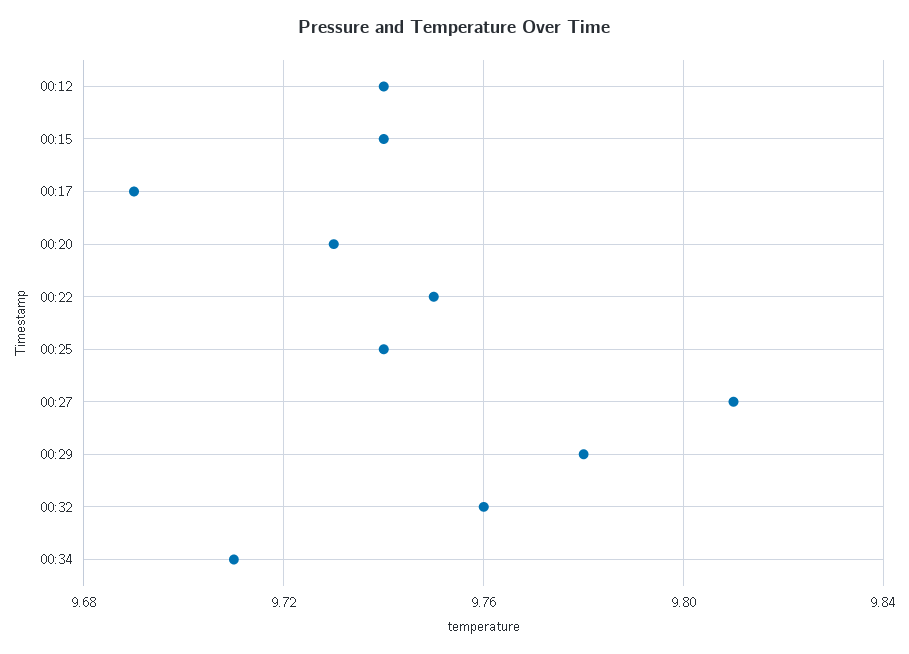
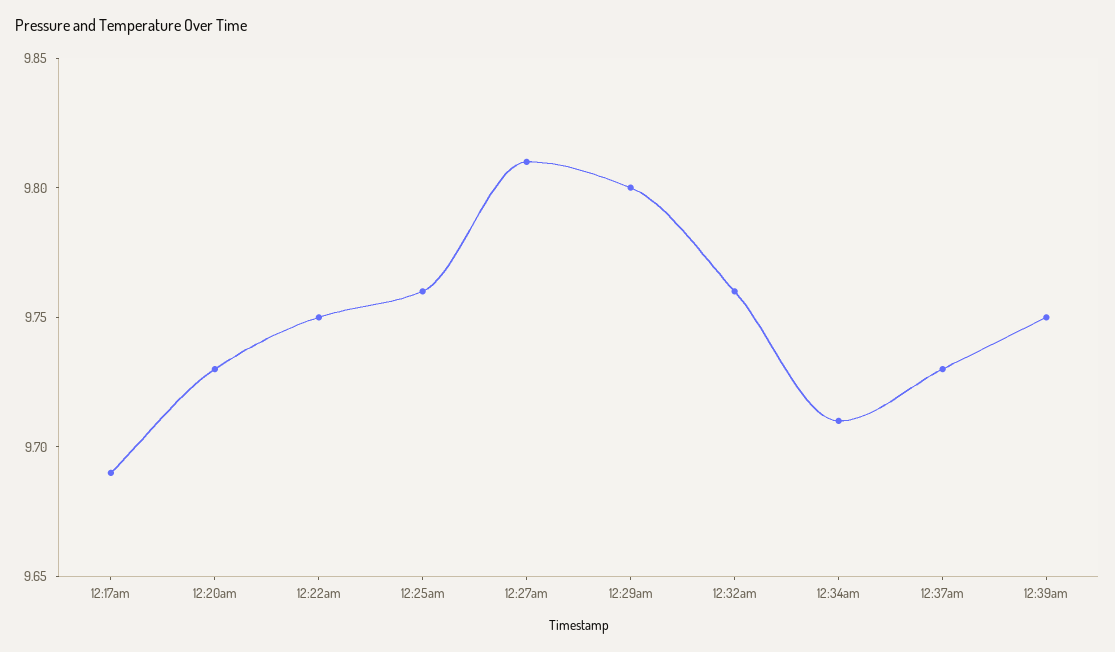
00:12: 9.74 -> none
00:15: 9.74 -> none
00:25: 9.74 -> 9.76
00:29: 9.78 -> 9.8
12:37am: none -> 9.73
12:39am: none -> 9.75

